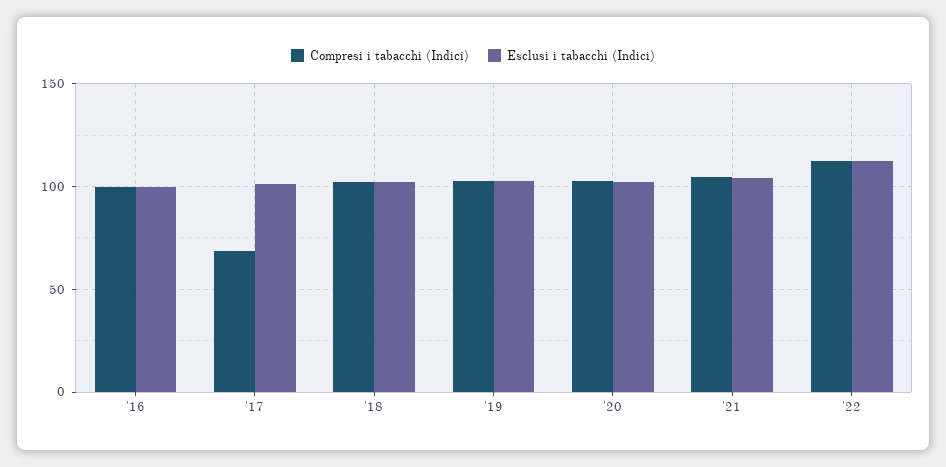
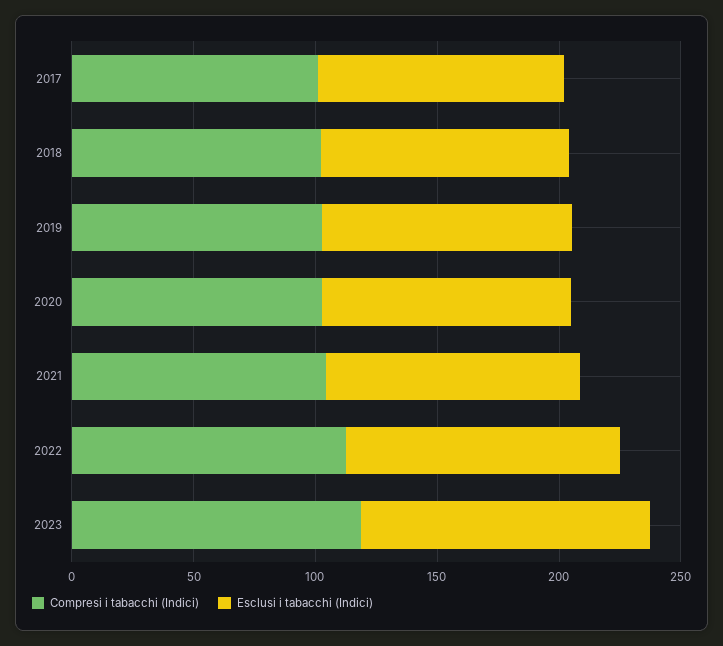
Compresi i tabacchi (Indici), '16: 100 -> none
Esclusi i tabacchi (Indici), '16: 100 -> none
Compresi i tabacchi (Indici), '17: 70 -> 100
Compresi i tabacchi (Indici), 2023: none -> 120
Esclusi i tabacchi (Indici), 2023: none -> 120

